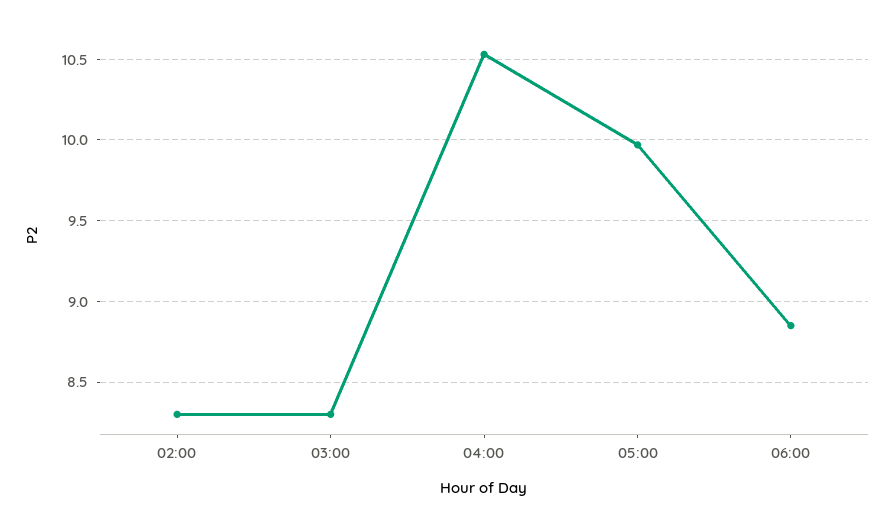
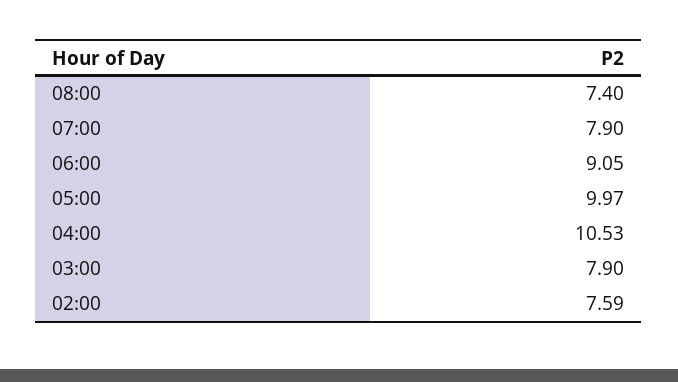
02:00: 8.3 -> 7.59
03:00: 8.3 -> 7.9
06:00: 8.85 -> 9.05
08:00: none -> 7.4
07:00: none -> 7.9

